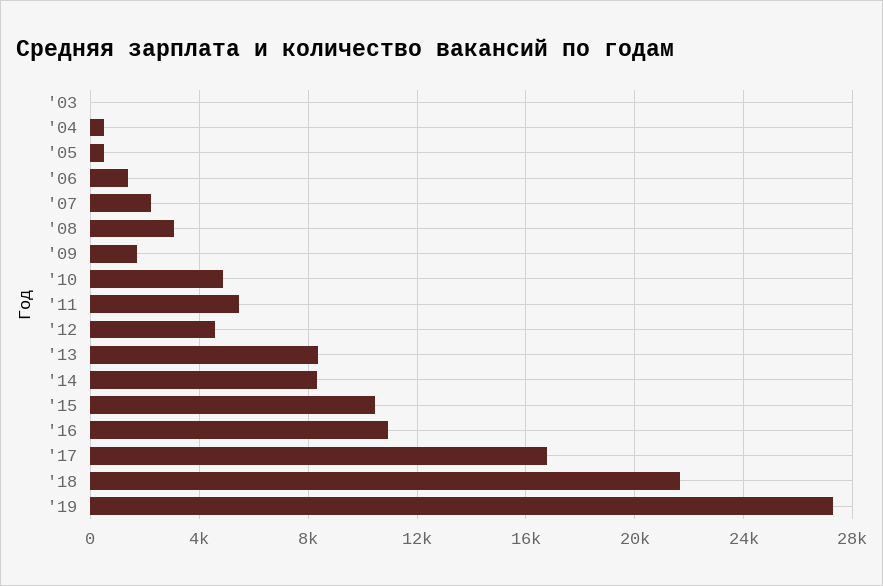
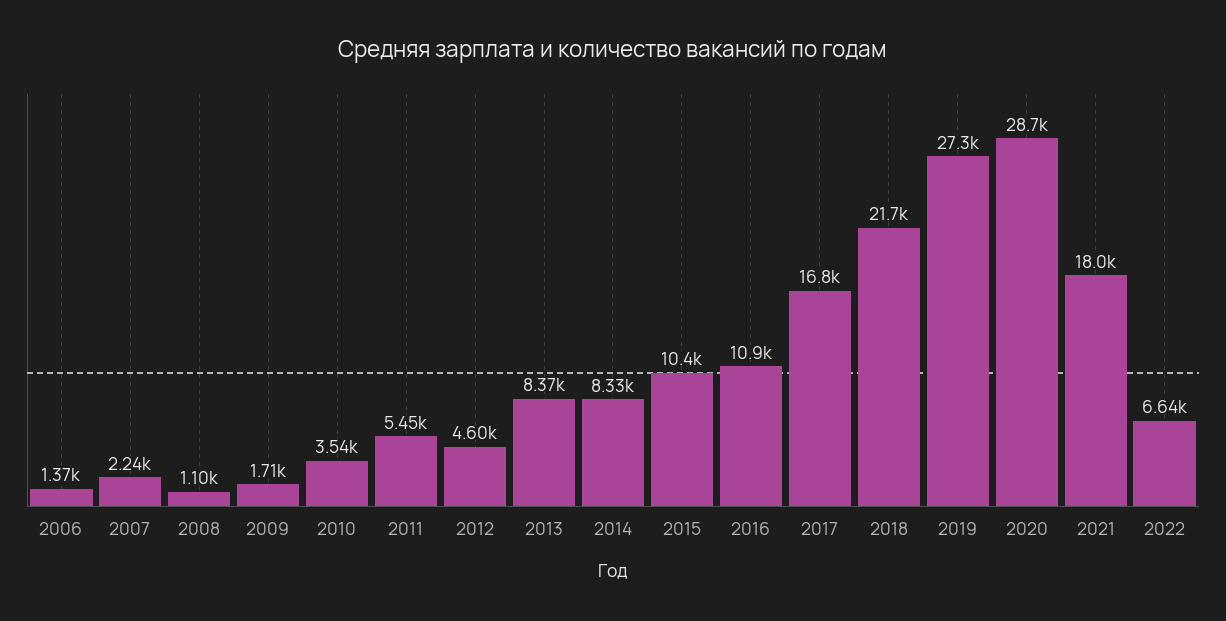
'03: 0 -> none
'04: 500 -> none
'05: 500 -> none
'08: 3000 -> 1100
'10: 5000 -> 3540
2020: none -> 28700
2021: none -> 18000
2022: none -> 6640

